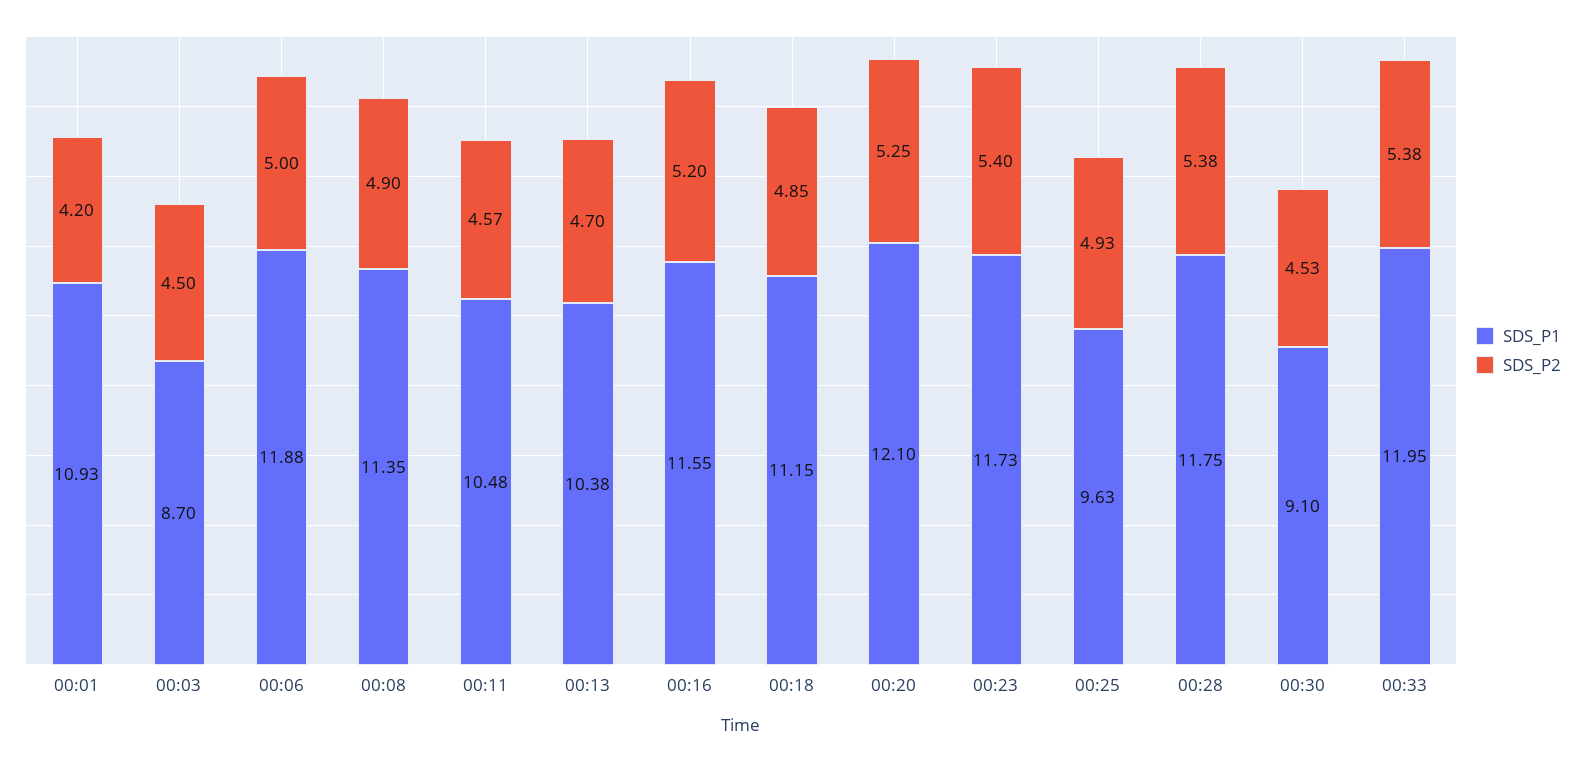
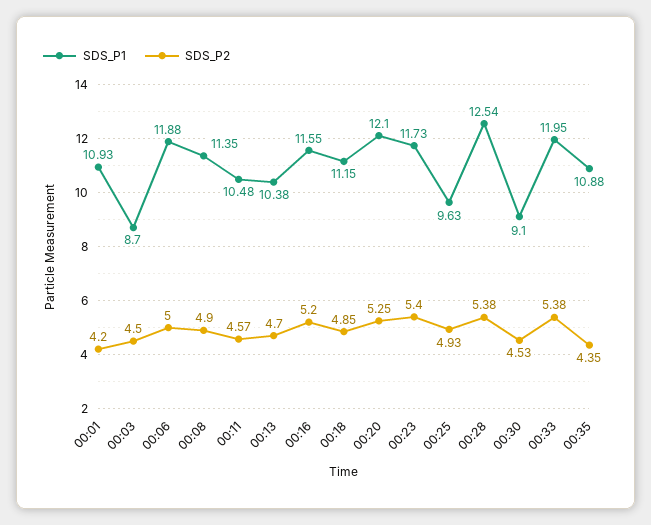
SDS_P1, 00:28: 11.75 -> 12.54
SDS_P1, 00:35: none -> 10.88
SDS_P2, 00:35: none -> 4.35

